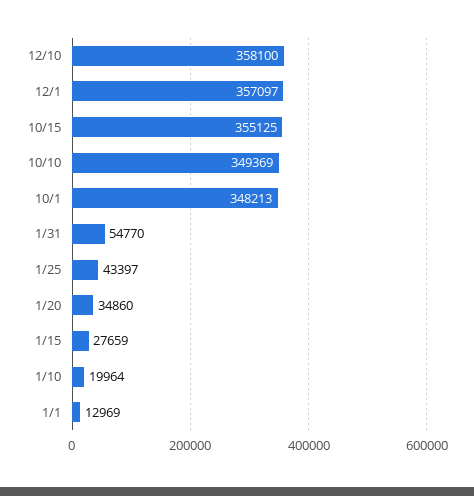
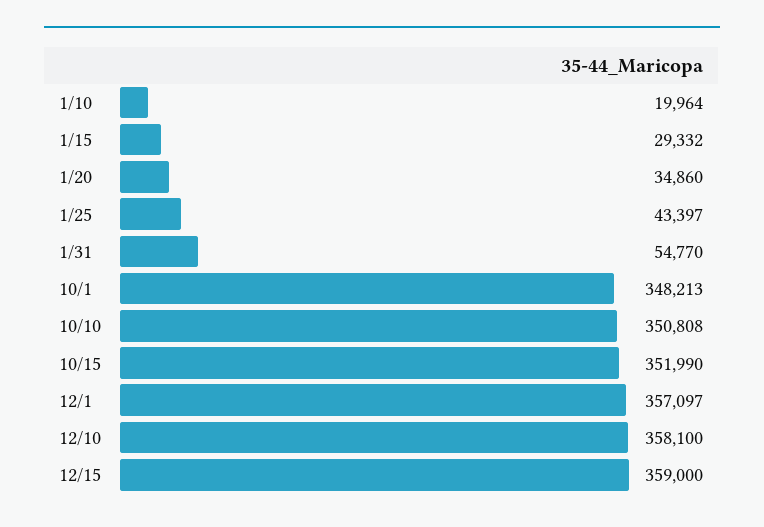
10/15: 355125 -> 351990
10/10: 349369 -> 350808
1/15: 27659 -> 29332
1/1: 12969 -> none
12/15: none -> 359000

